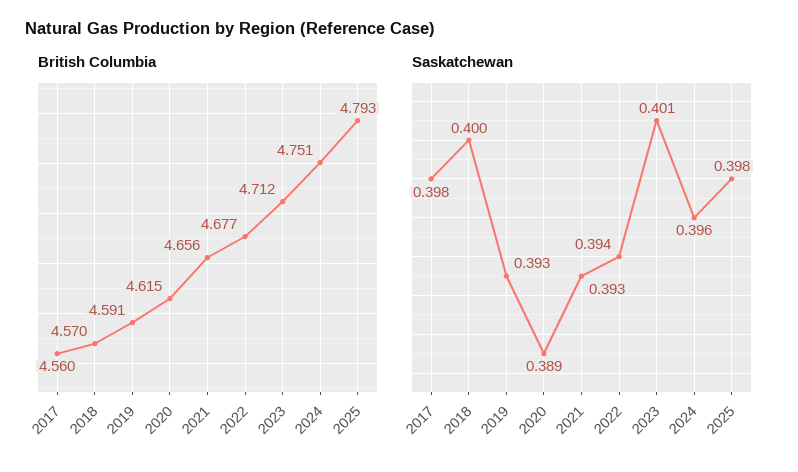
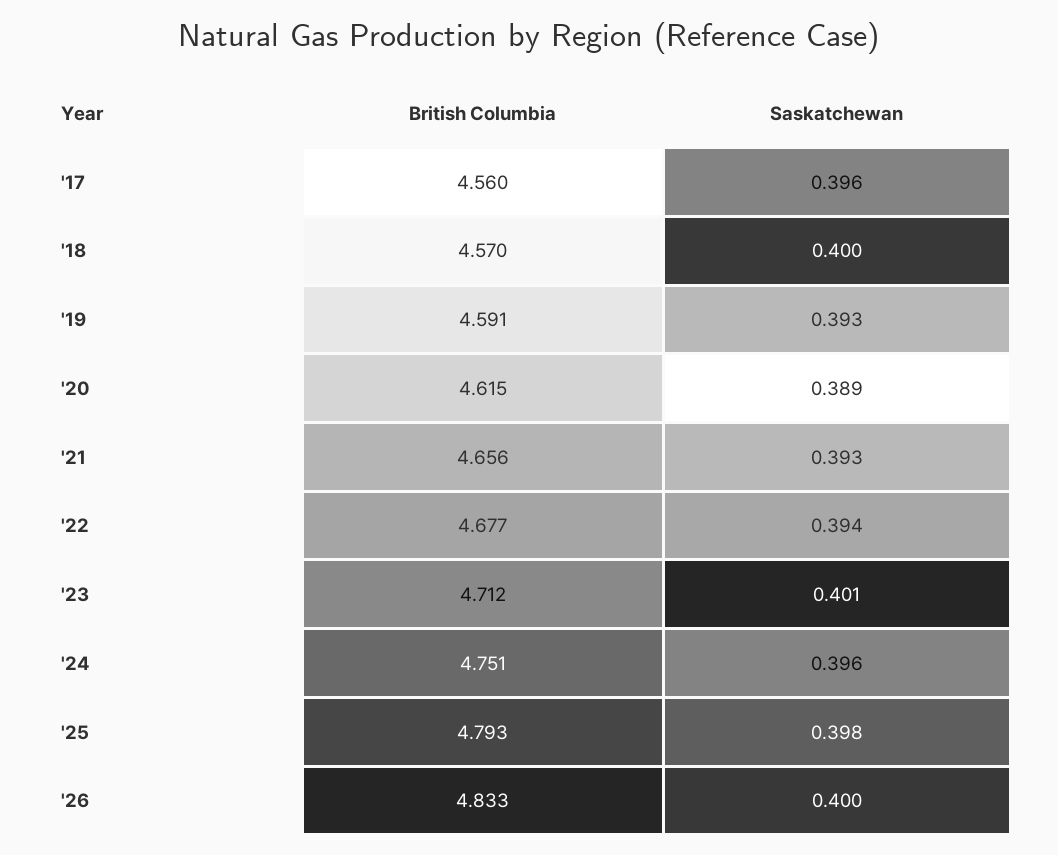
Saskatchewan, 2017: 0.398 -> 0.396
British Columbia, '26: none -> 4.833
Saskatchewan, '26: none -> 0.4

